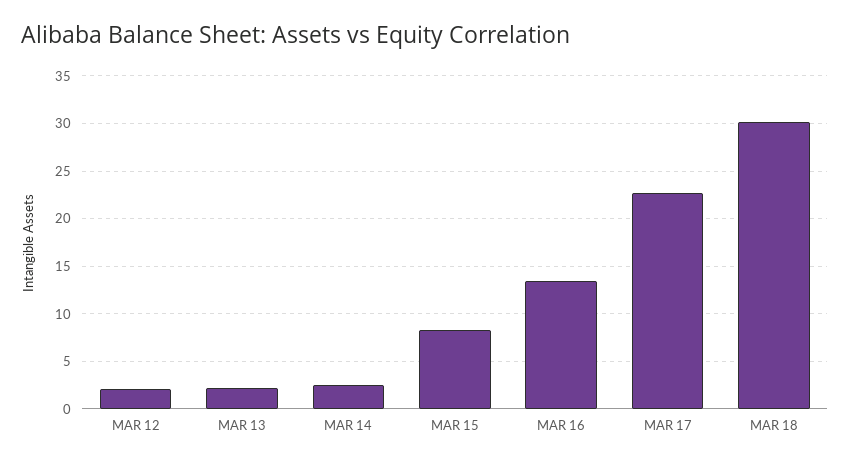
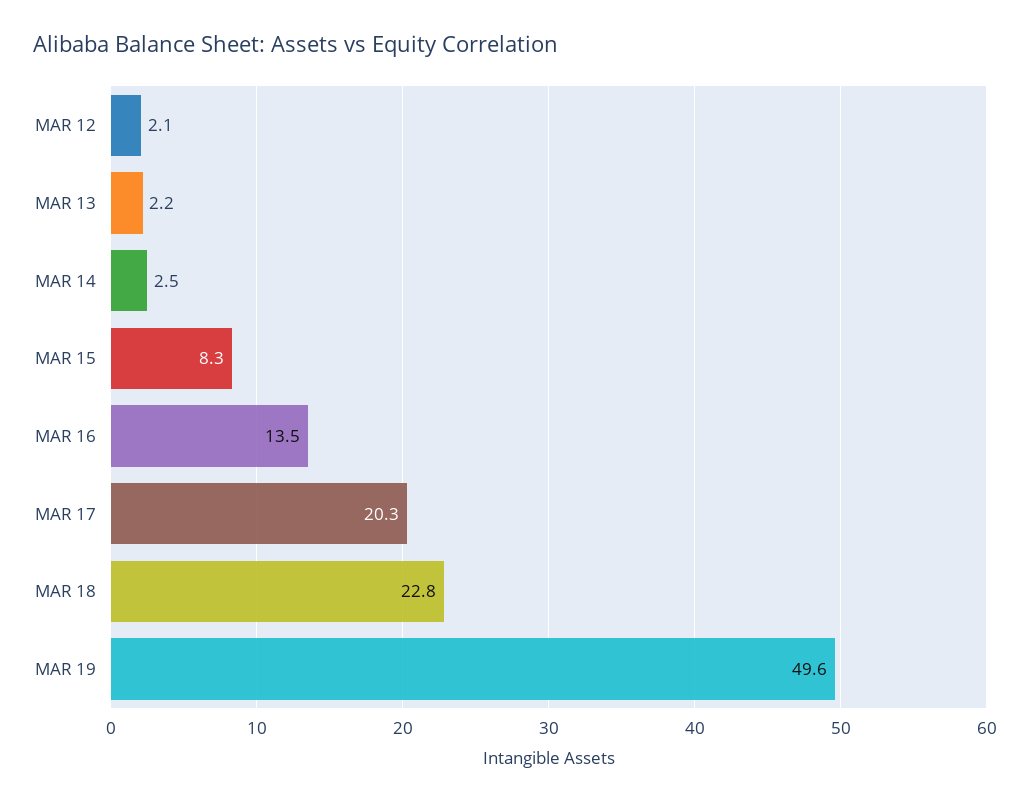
MAR 17: 23 -> 20.3
MAR 18: 30 -> 22.8
MAR 19: none -> 49.6

